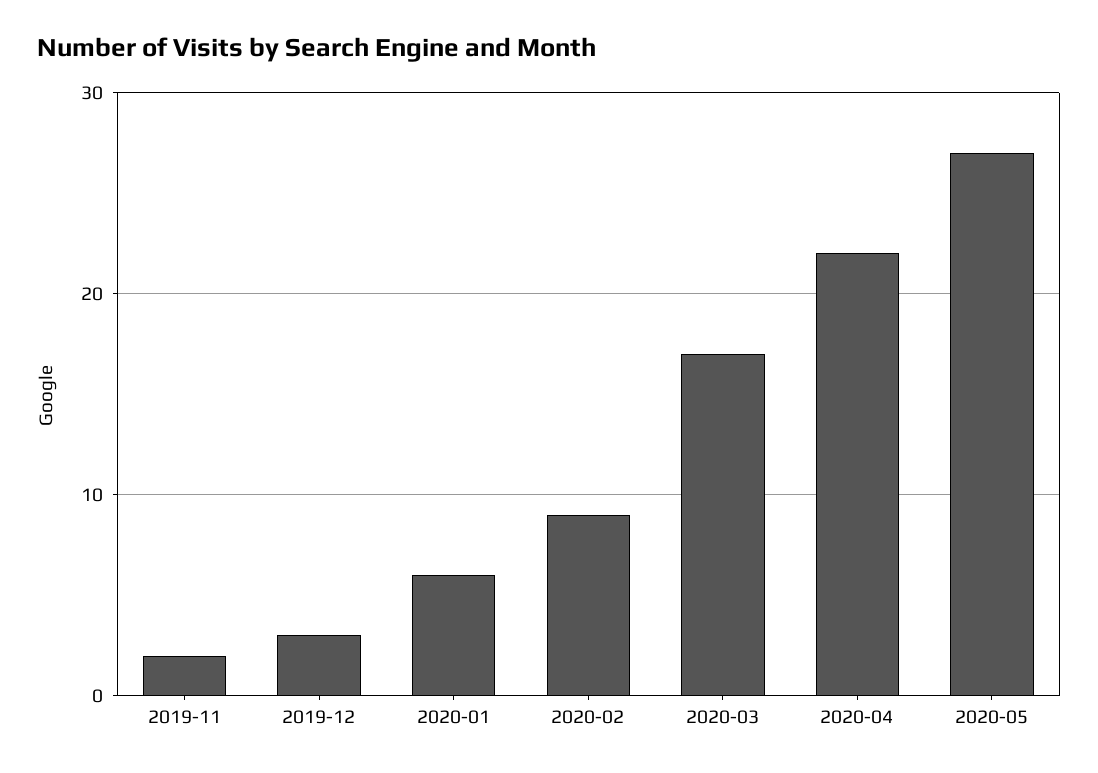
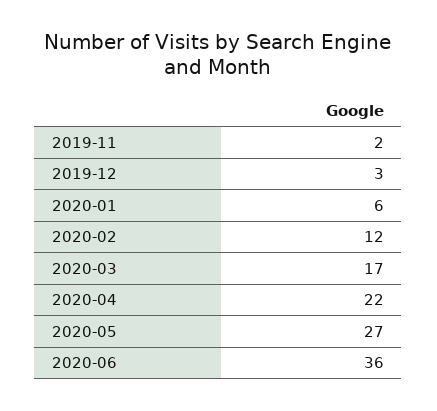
2020-02: 9 -> 12
2020-06: none -> 36

